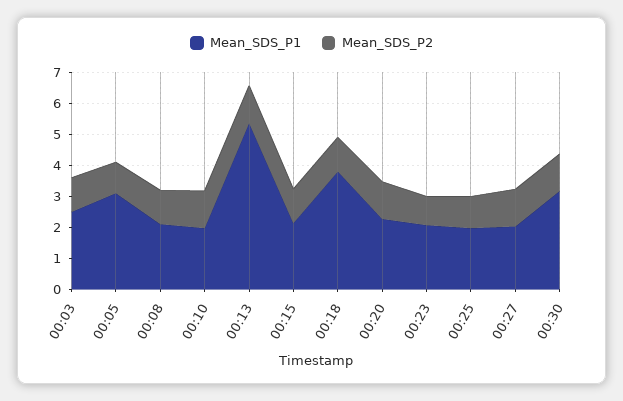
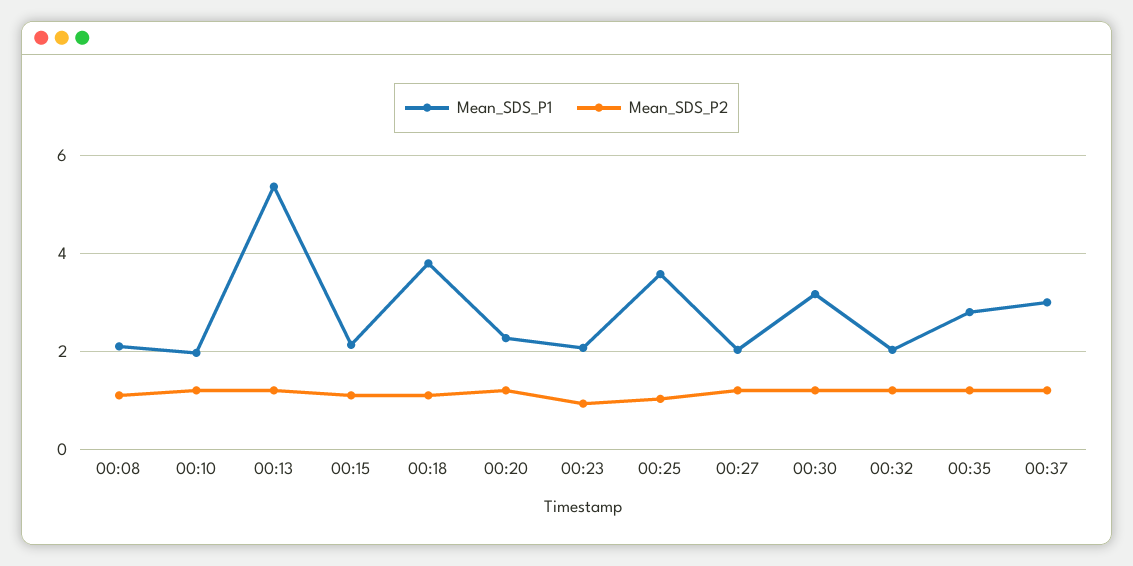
Mean_SDS_P1, 00:03: 2.5 -> none
Mean_SDS_P2, 00:03: 1 -> none
Mean_SDS_P1, 00:05: 3 -> none
Mean_SDS_P2, 00:05: 1 -> none
Mean_SDS_P1, 00:25: 2 -> 3.6
Mean_SDS_P1, 00:32: none -> 2
Mean_SDS_P2, 00:32: none -> 1.2
Mean_SDS_P1, 00:35: none -> 2.8
Mean_SDS_P2, 00:35: none -> 1.2
Mean_SDS_P1, 00:37: none -> 3
Mean_SDS_P2, 00:37: none -> 1.2

